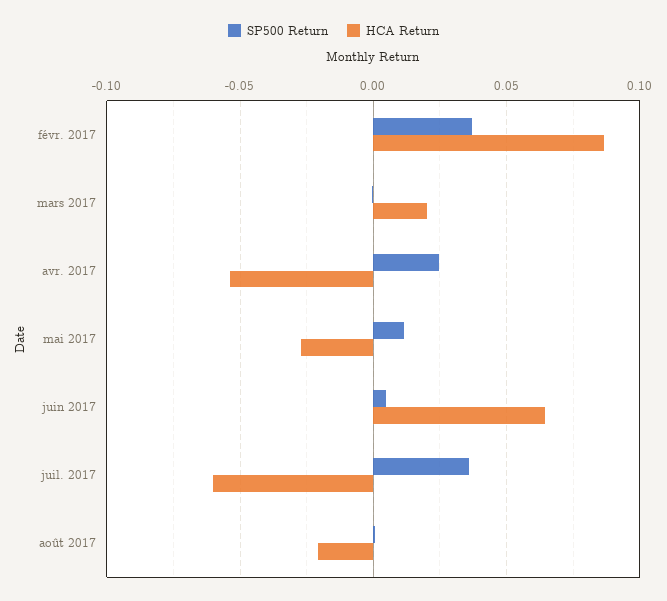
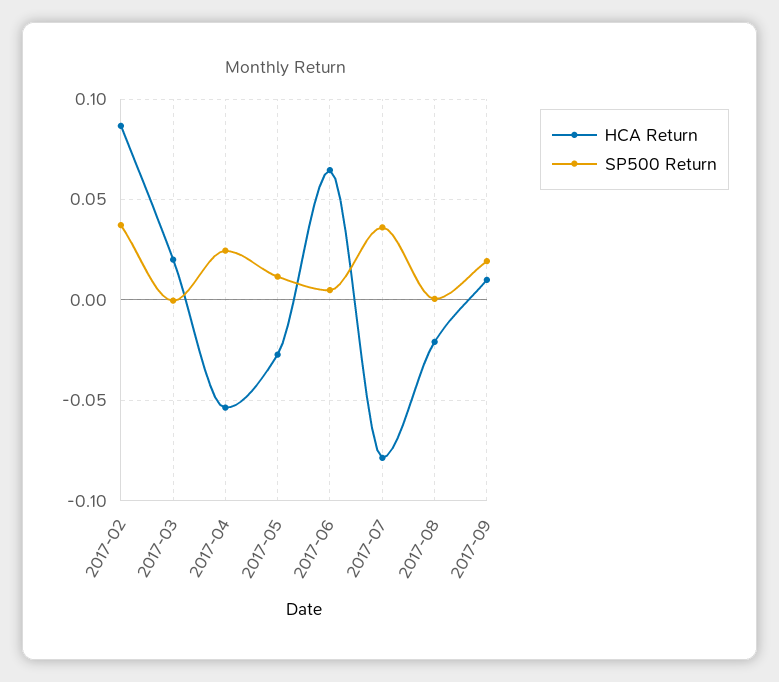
HCA Return, juil. 2017: -0.06 -> -0.08
HCA Return, 2017-09: none -> 0.01
SP500 Return, 2017-09: none -> 0.02

